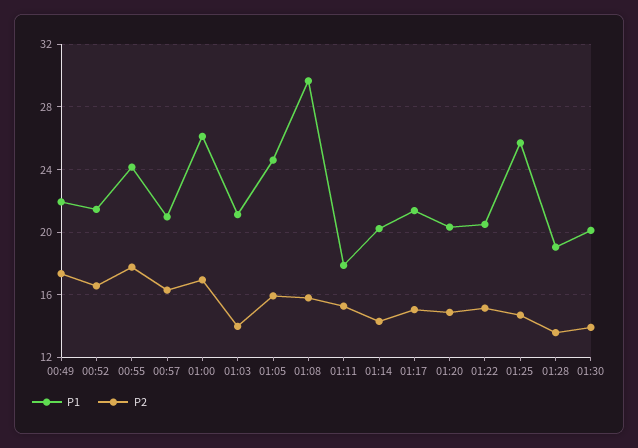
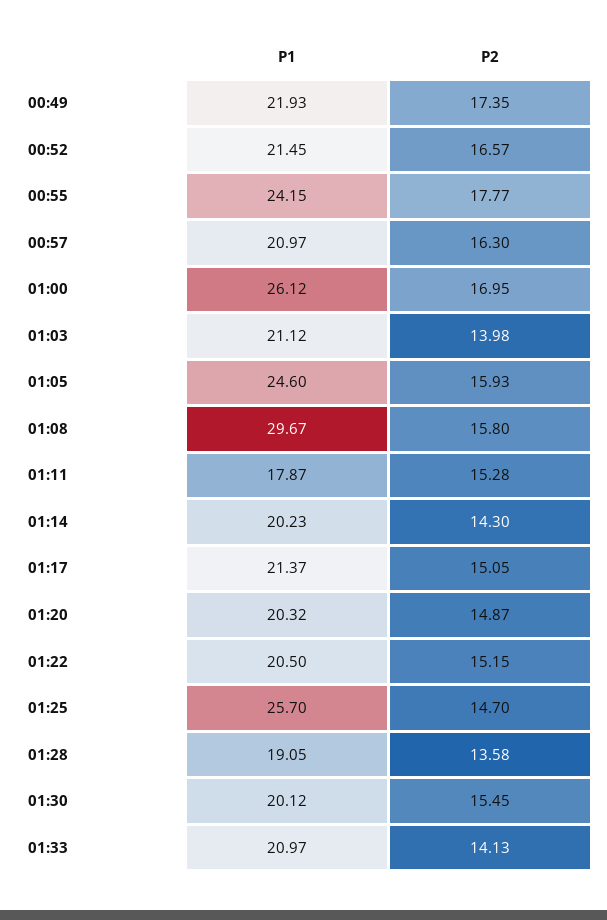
P2, 01:30: 14 -> 15.45
P1, 01:33: none -> 20.97
P2, 01:33: none -> 14.13

